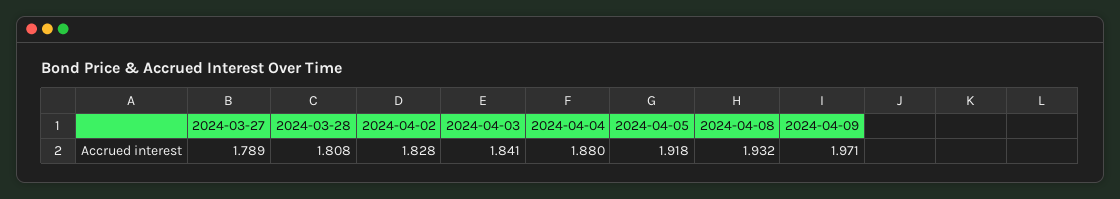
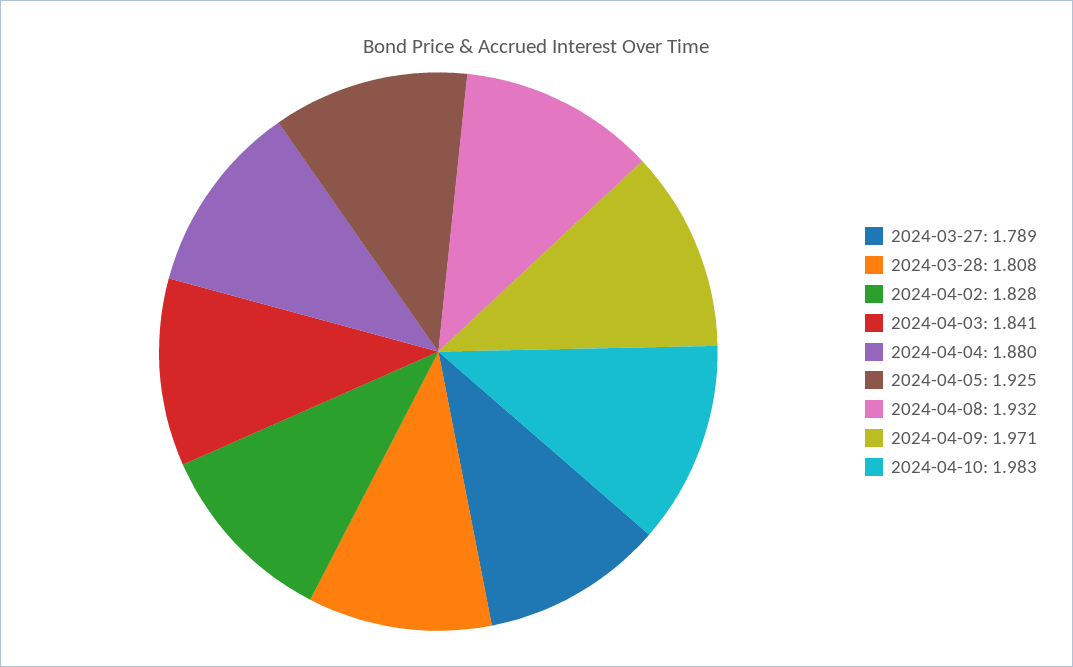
2024-04-05: 1.918 -> 1.925
2024-04-10: none -> 1.983

